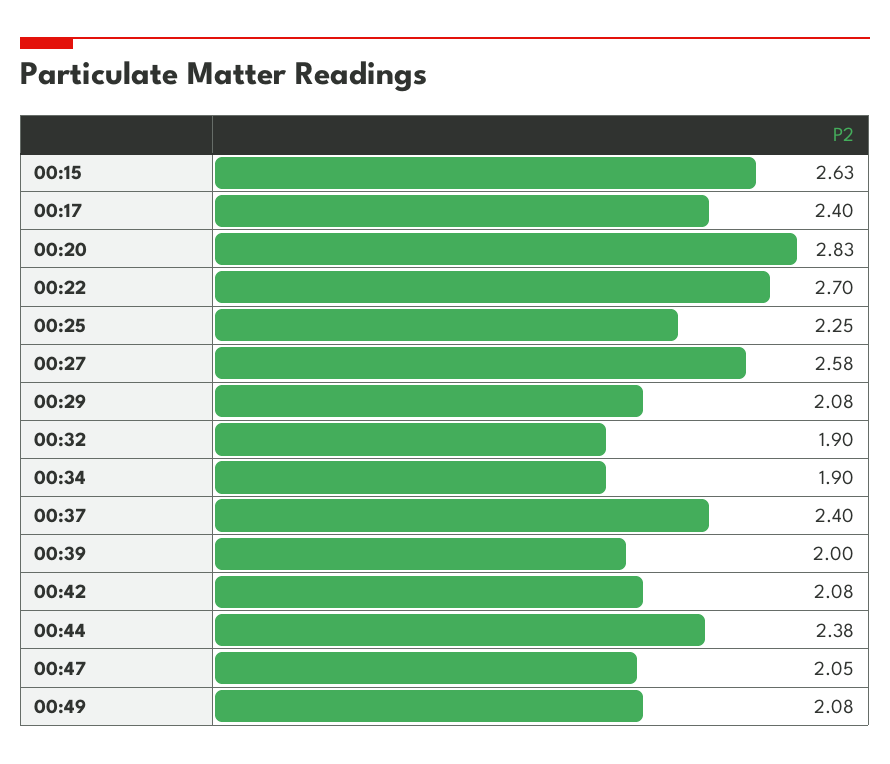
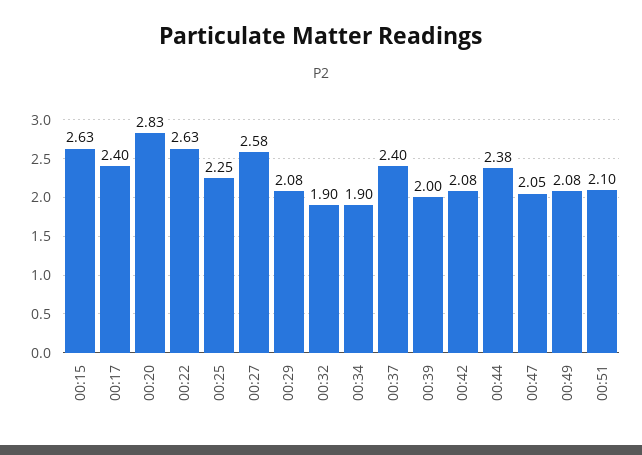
00:22: 2.7 -> 2.63
00:51: none -> 2.1

